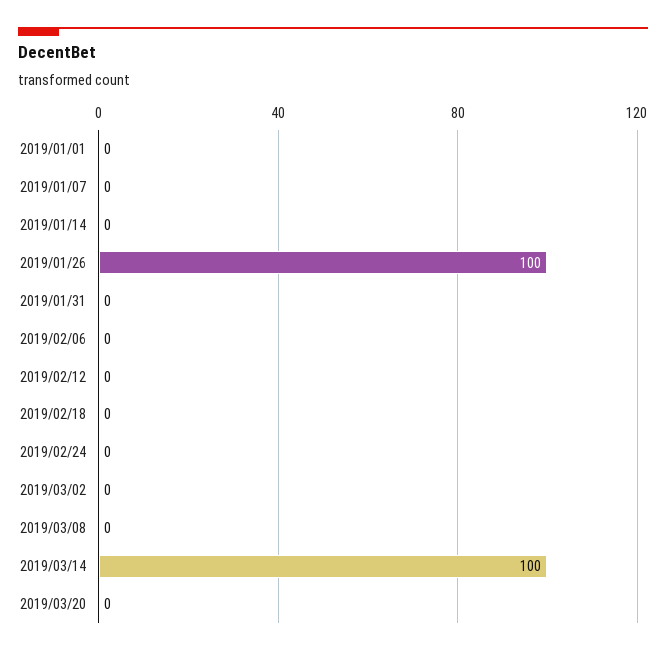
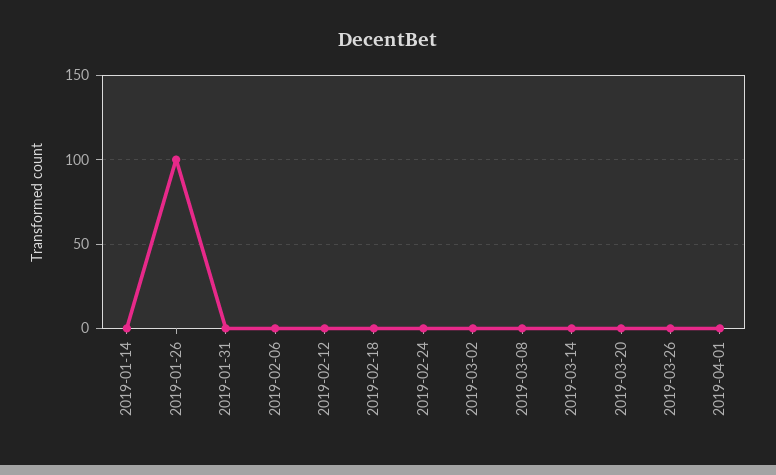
2019/01/01: 0 -> none
2019/01/07: 0 -> none
2019/03/14: 100 -> 0
2019-03-26: none -> 0
2019-04-01: none -> 0

